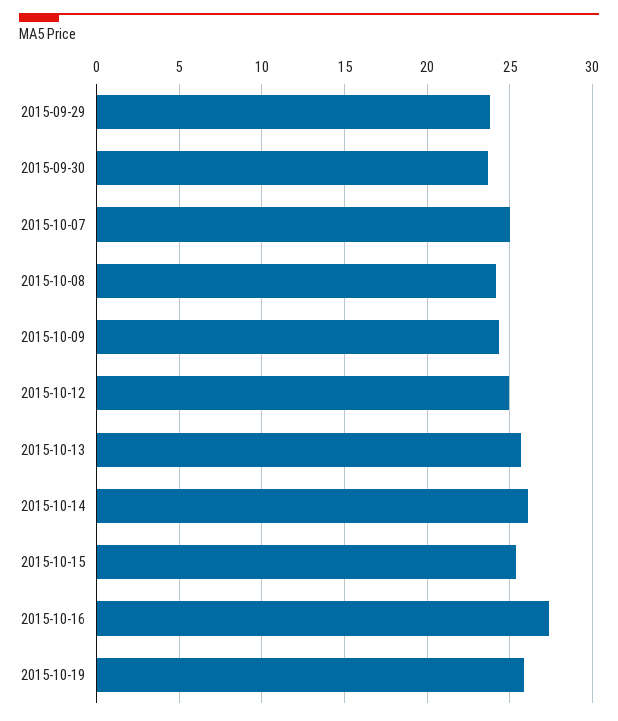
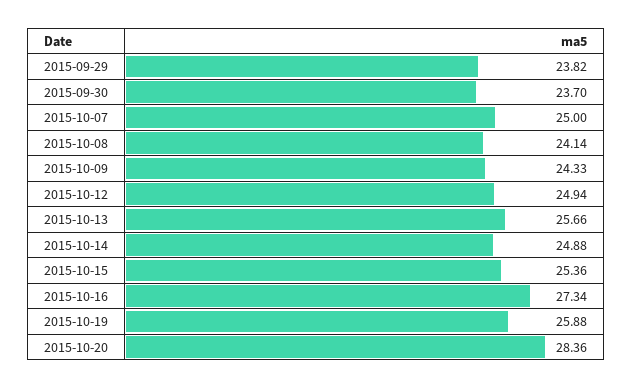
2015-10-14: 26 -> 24.88
2015-10-20: none -> 28.36

